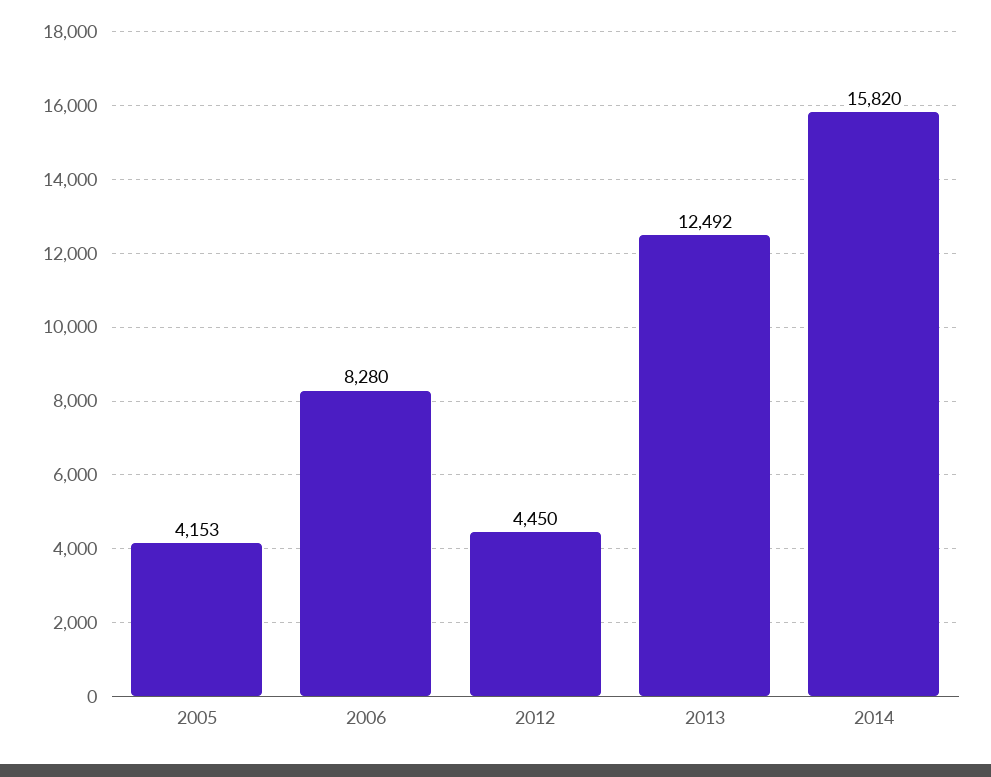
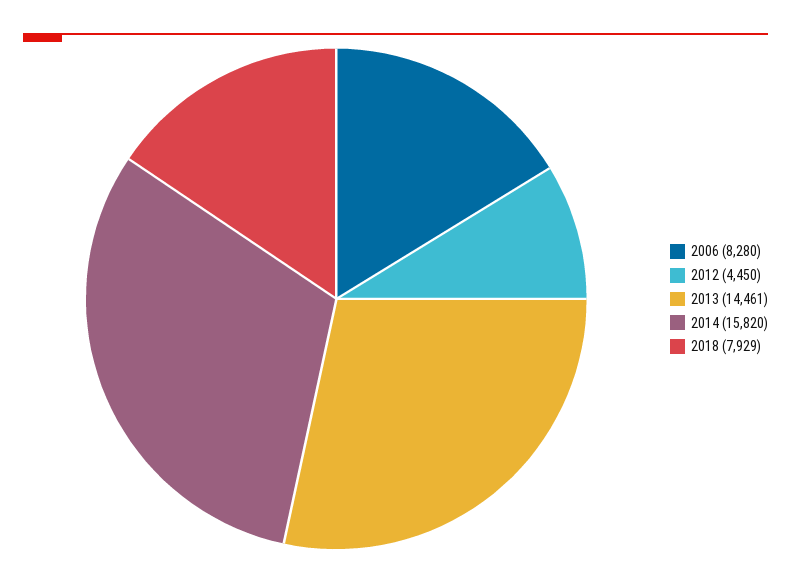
2005: 4153 -> none
2013: 12492 -> 14461
2018: none -> 7929

